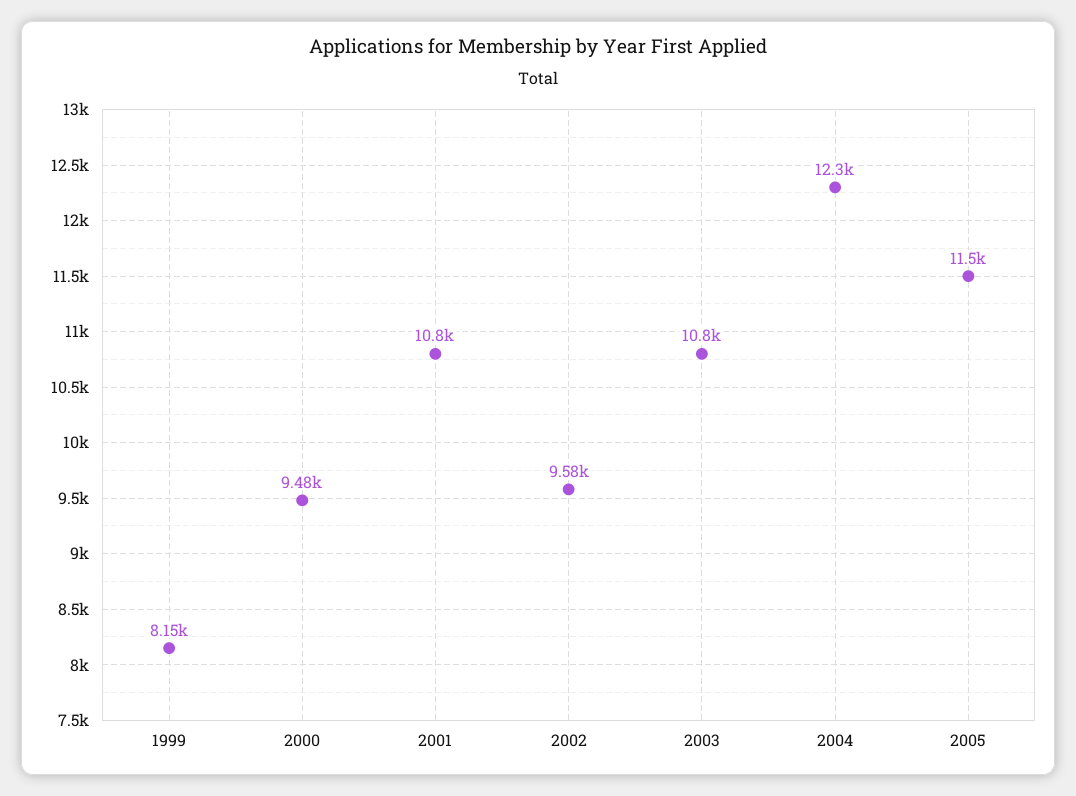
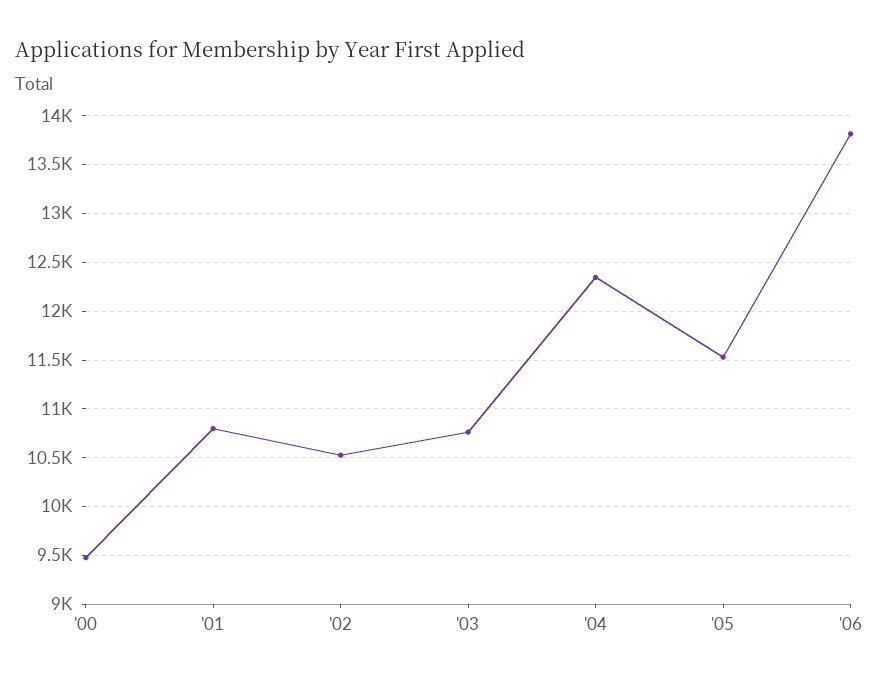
1999: 8150 -> none
2002: 9580 -> 10500
'06: none -> 13800

